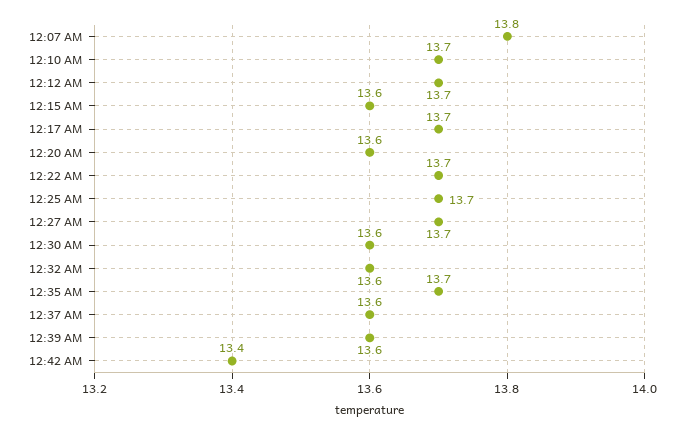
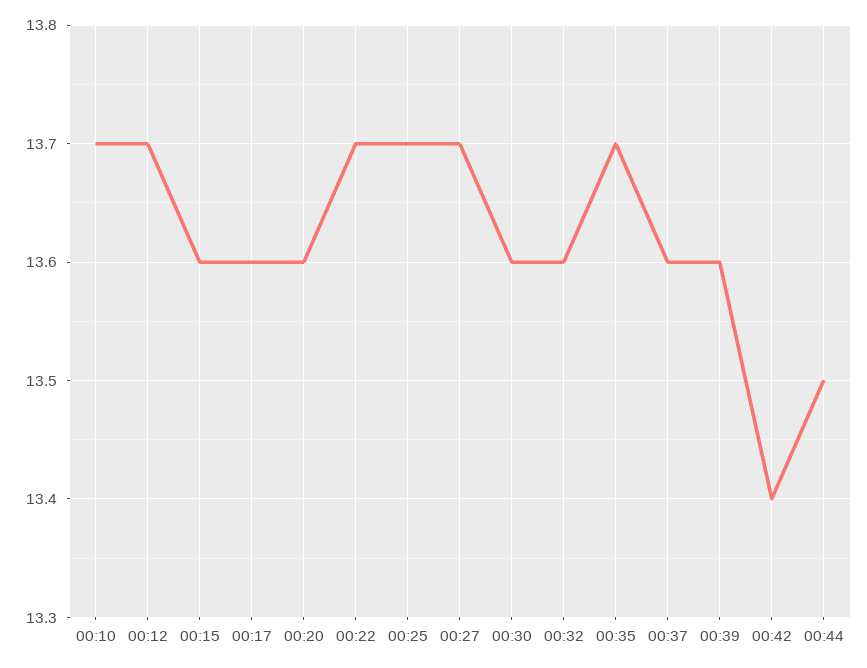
12:07 AM: 13.8 -> none
12:17 AM: 13.7 -> 13.6
00:44: none -> 13.5

